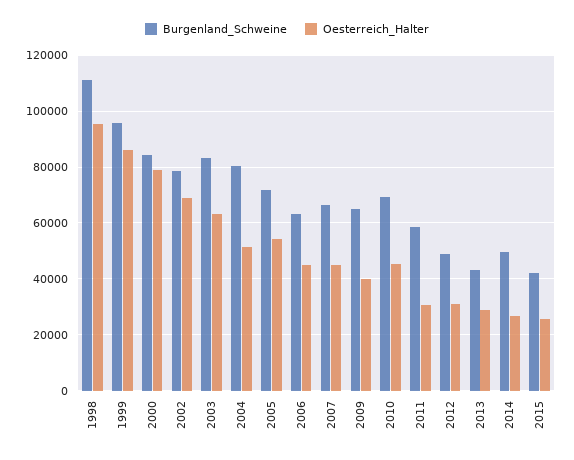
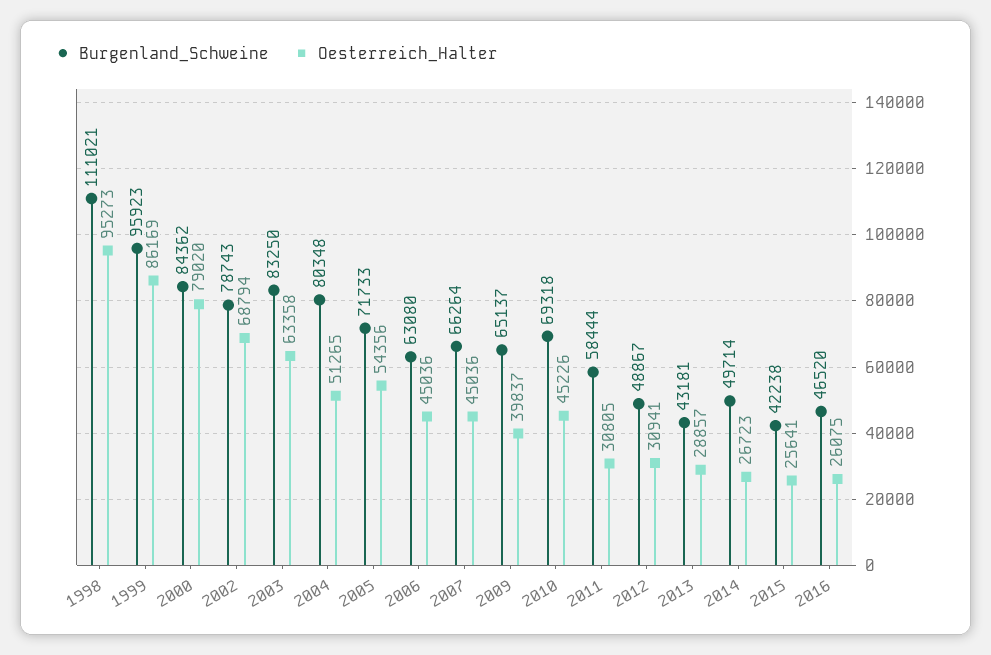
Burgenland_Schweine, 2016: none -> 46520
Oesterreich_Halter, 2016: none -> 26075

